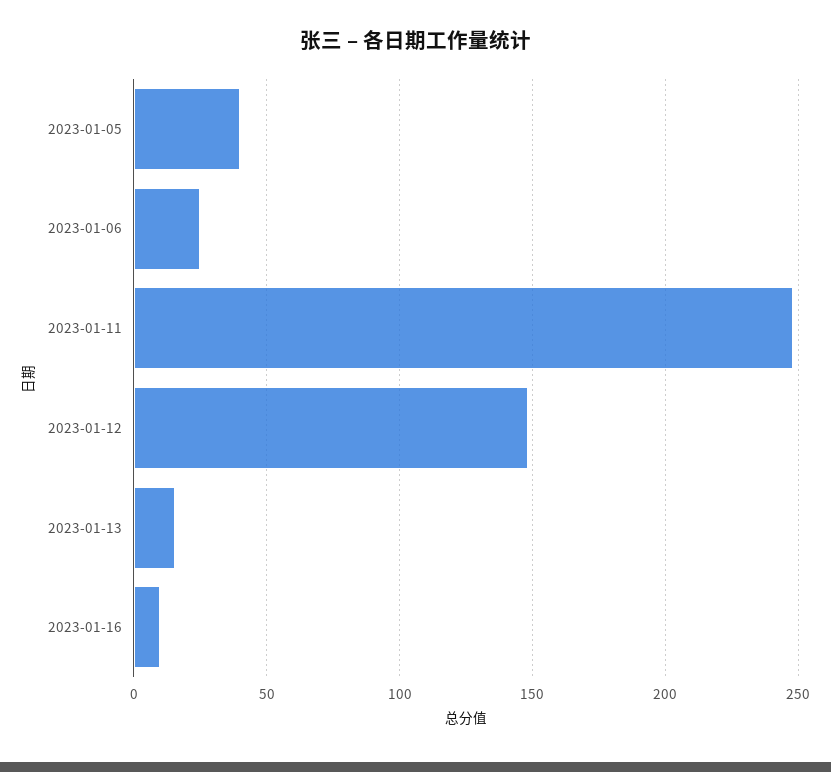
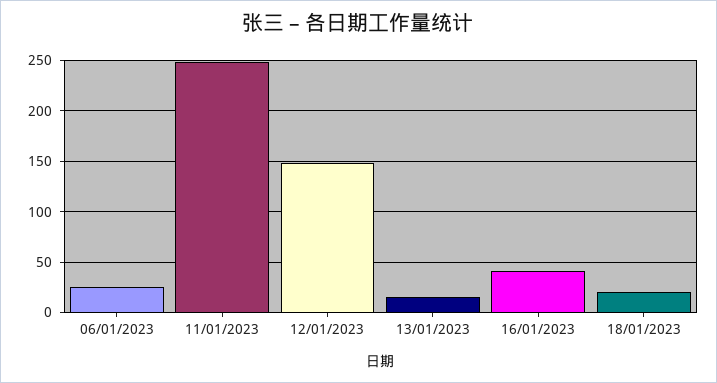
2023-01-05: 40 -> none
2023-01-16: 10 -> 40
18/01/2023: none -> 20

